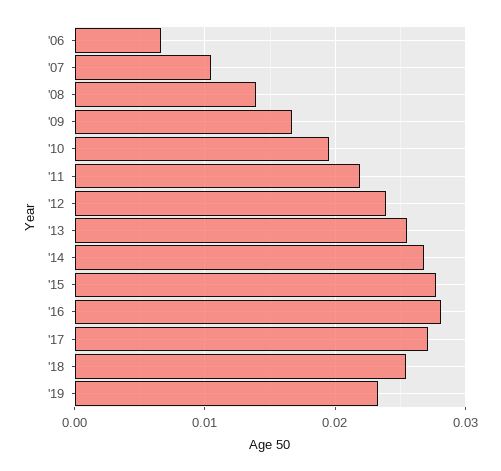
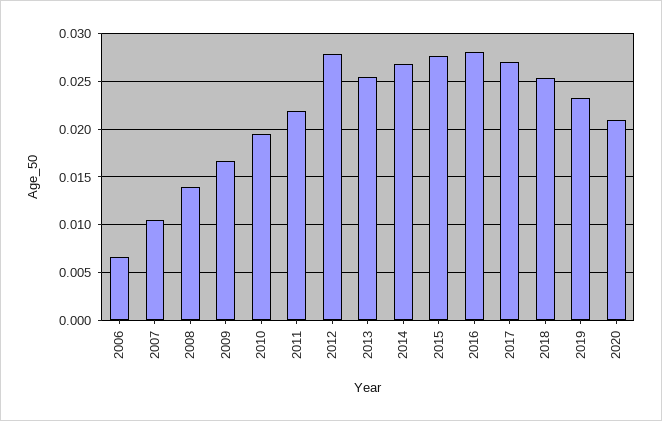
'12: 0.024 -> 0.028
2020: none -> 0.021

